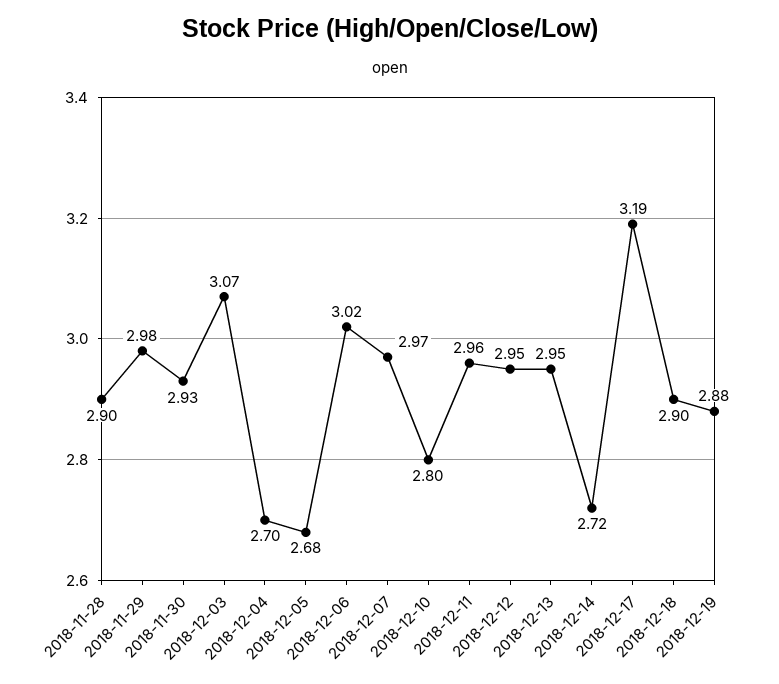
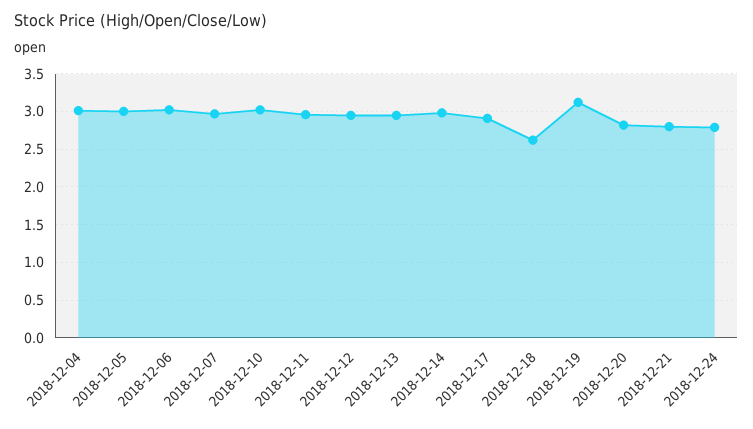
2018-11-28: 2.9 -> none
2018-11-29: 2.98 -> none
2018-11-30: 2.93 -> none
2018-12-03: 3.07 -> none
2018-12-04: 2.7 -> 3
2018-12-05: 2.68 -> 3
2018-12-10: 2.8 -> 3
2018-12-14: 2.72 -> 3
2018-12-17: 3.19 -> 2.9
2018-12-18: 2.9 -> 2.6
2018-12-19: 2.88 -> 3.1
2018-12-20: none -> 2.8
2018-12-21: none -> 2.8
2018-12-24: none -> 2.8

